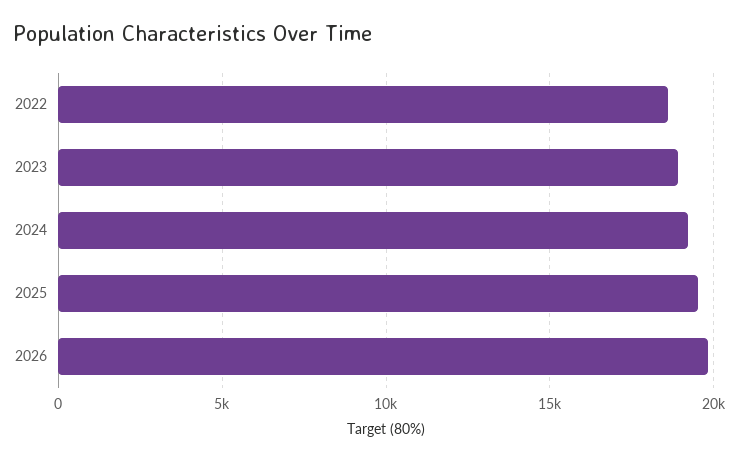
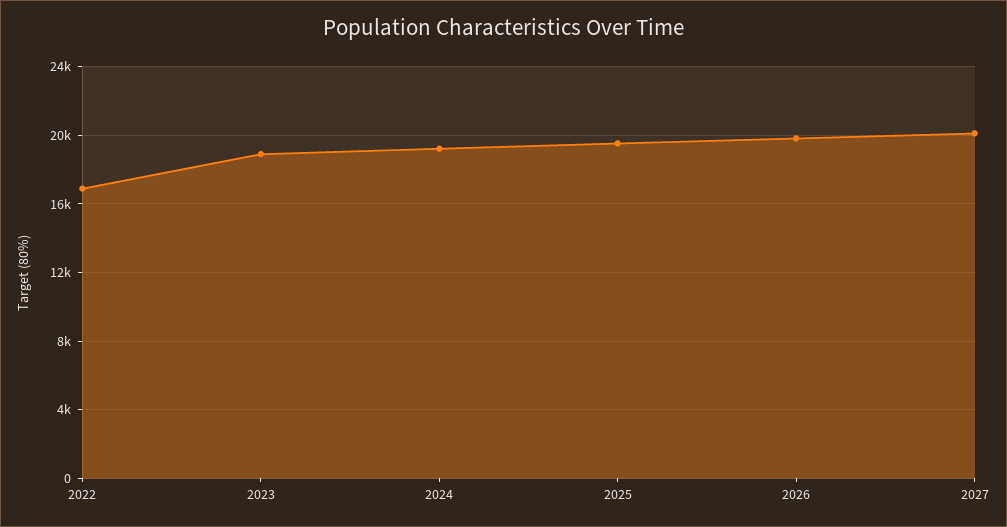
2022: 18500 -> 17000
2027: none -> 20000

